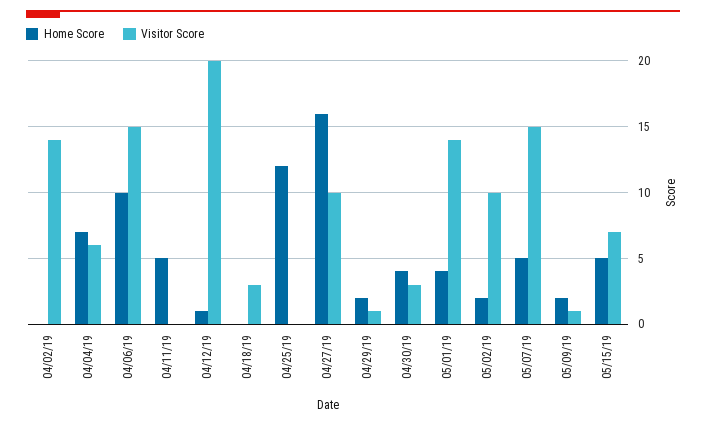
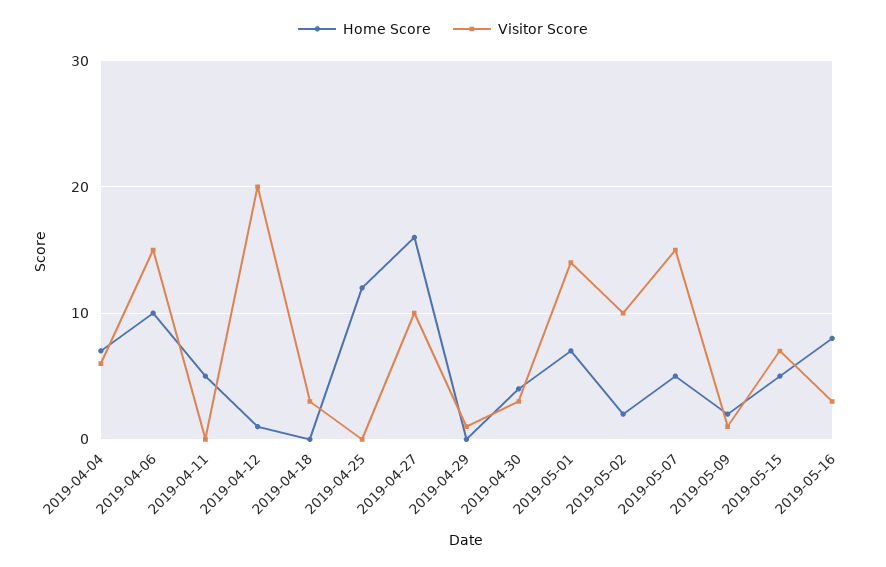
Home Score, 04/02/19: 0 -> none
Visitor Score, 04/02/19: 14 -> none
Home Score, 04/29/19: 2 -> 0
Home Score, 05/01/19: 4 -> 7
Home Score, 2019-05-16: none -> 8
Visitor Score, 2019-05-16: none -> 3

